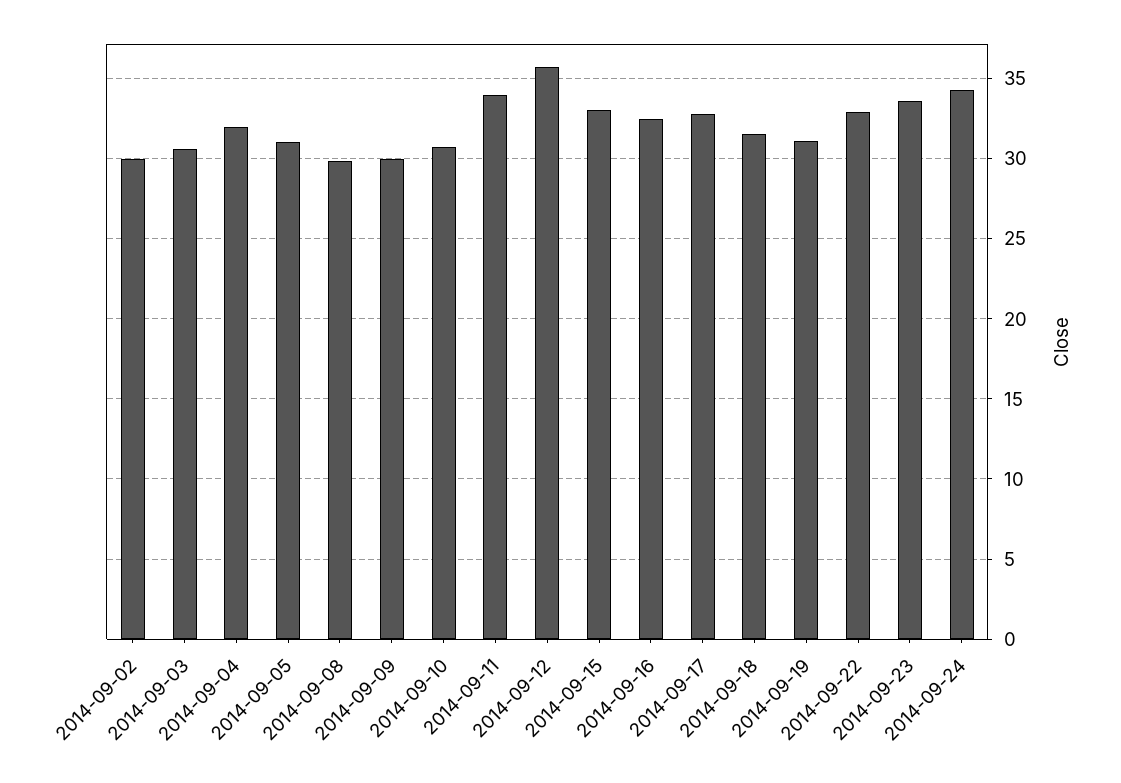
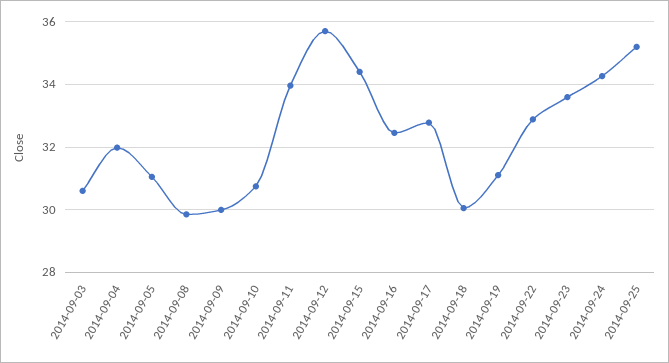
2014-09-02: 30 -> none
2014-09-15: 33 -> 34.4
2014-09-18: 31.5 -> 30
2014-09-25: none -> 35.2

